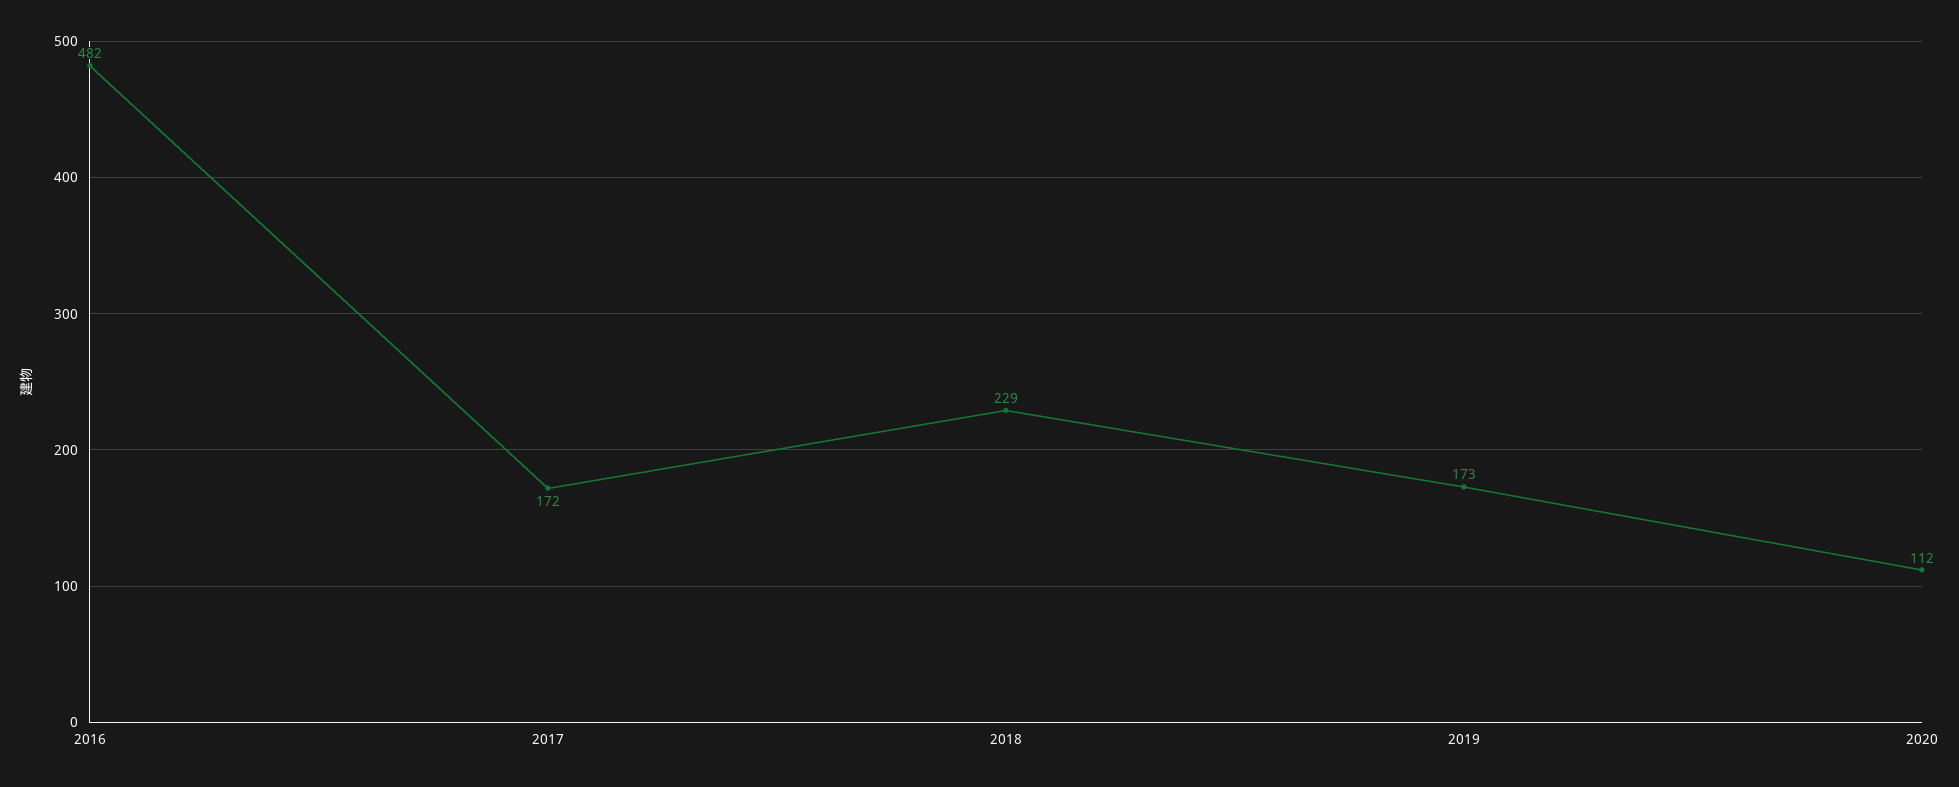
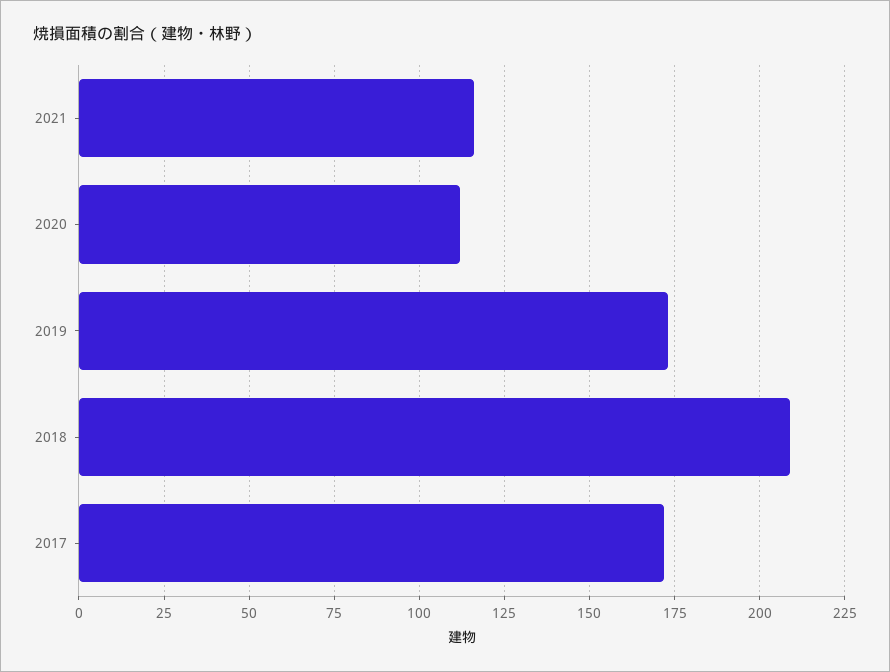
2016: 482 -> none
2018: 229 -> 210
2021: none -> 115

